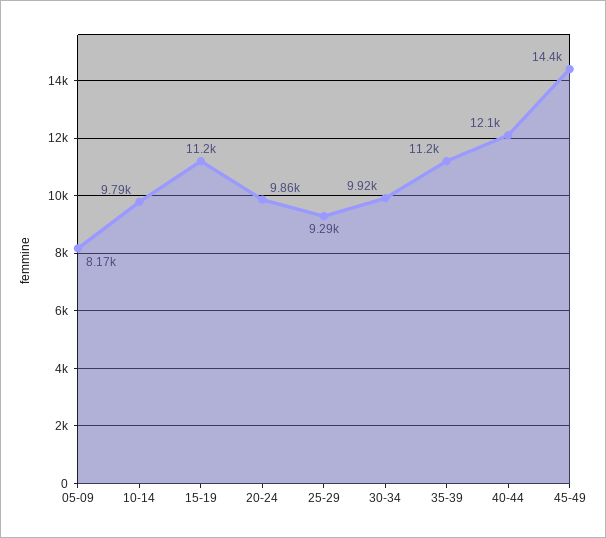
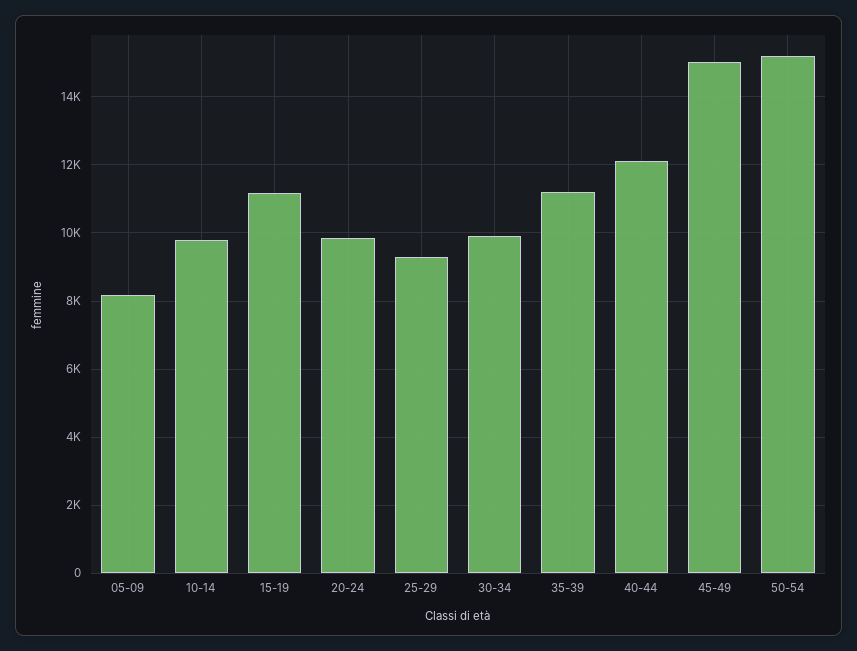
45-49: 14400 -> 15000
50-54: none -> 15200

